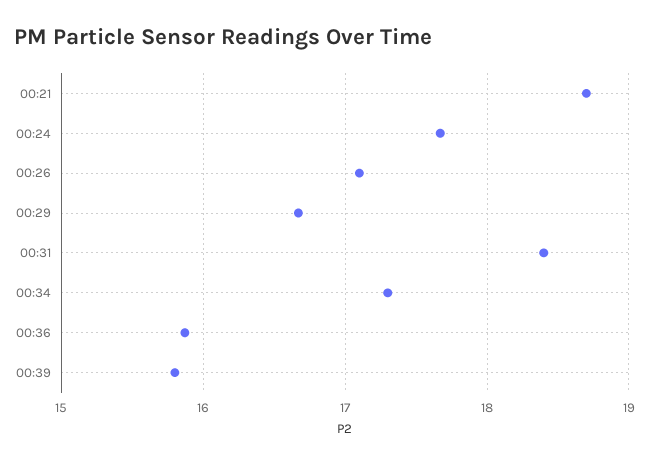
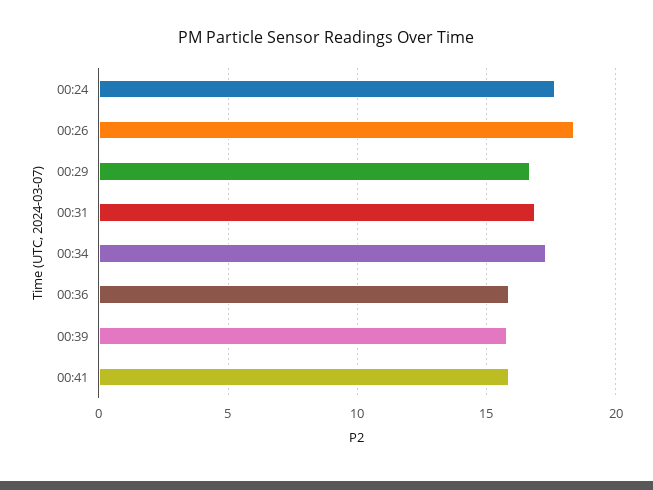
00:21: 18.7 -> none
00:26: 17.1 -> 18.5
00:31: 18.4 -> 17
00:41: none -> 16

